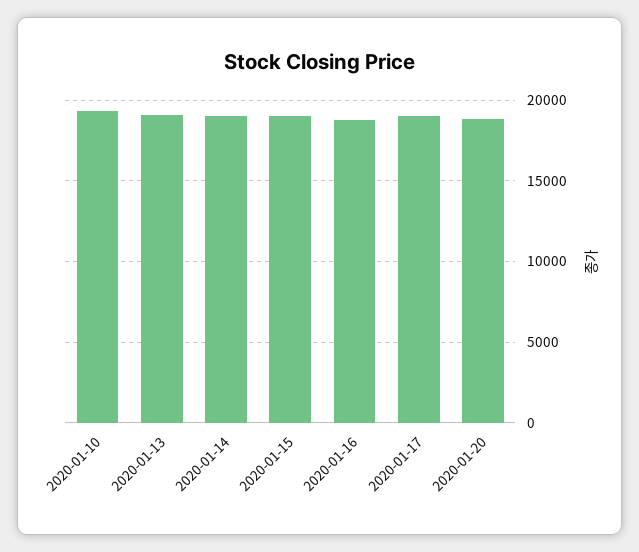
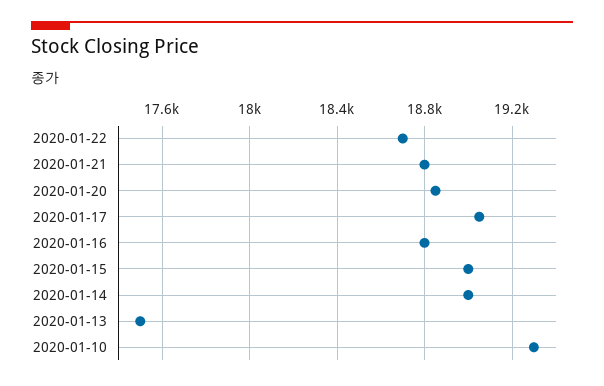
2020-01-13: 19000 -> 17500
2020-01-22: none -> 18700
2020-01-21: none -> 18800

